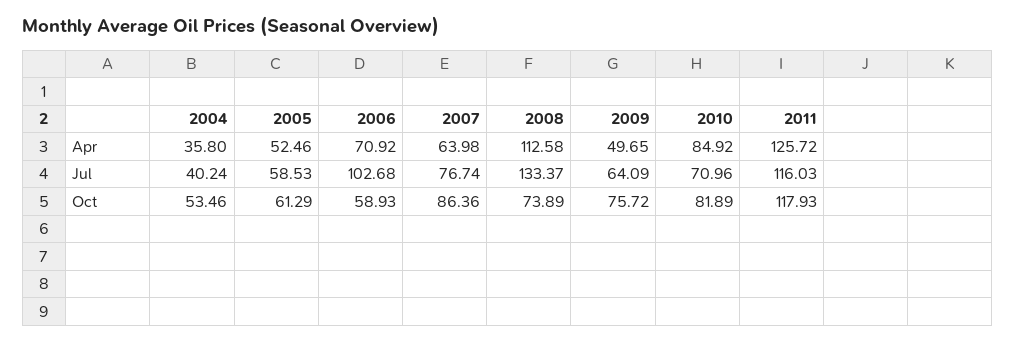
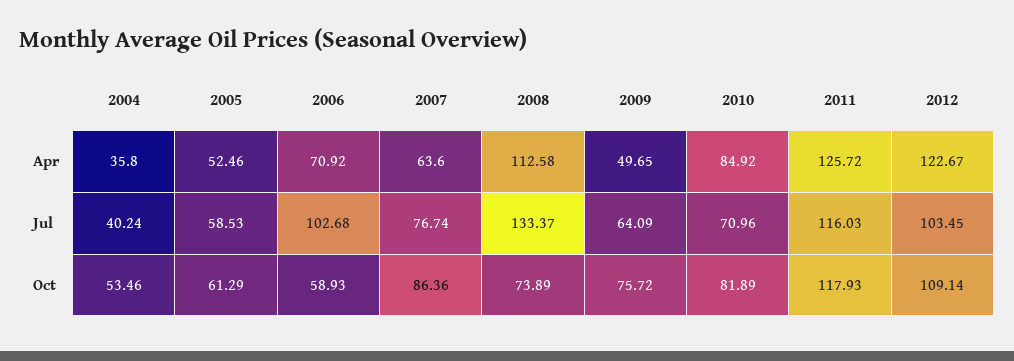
2007, Apr: 63.98 -> 63.6
2012, Apr: none -> 122.67
2012, Jul: none -> 103.45
2012, Oct: none -> 109.14

